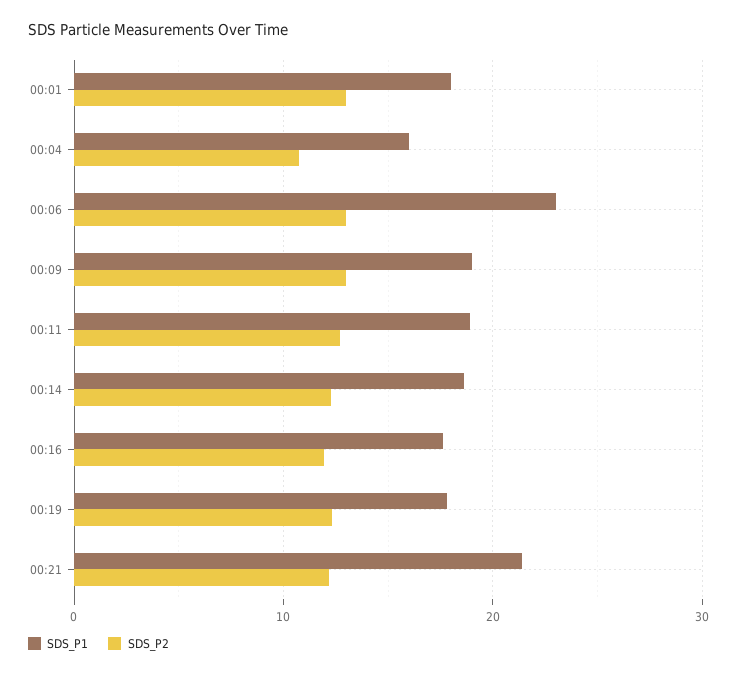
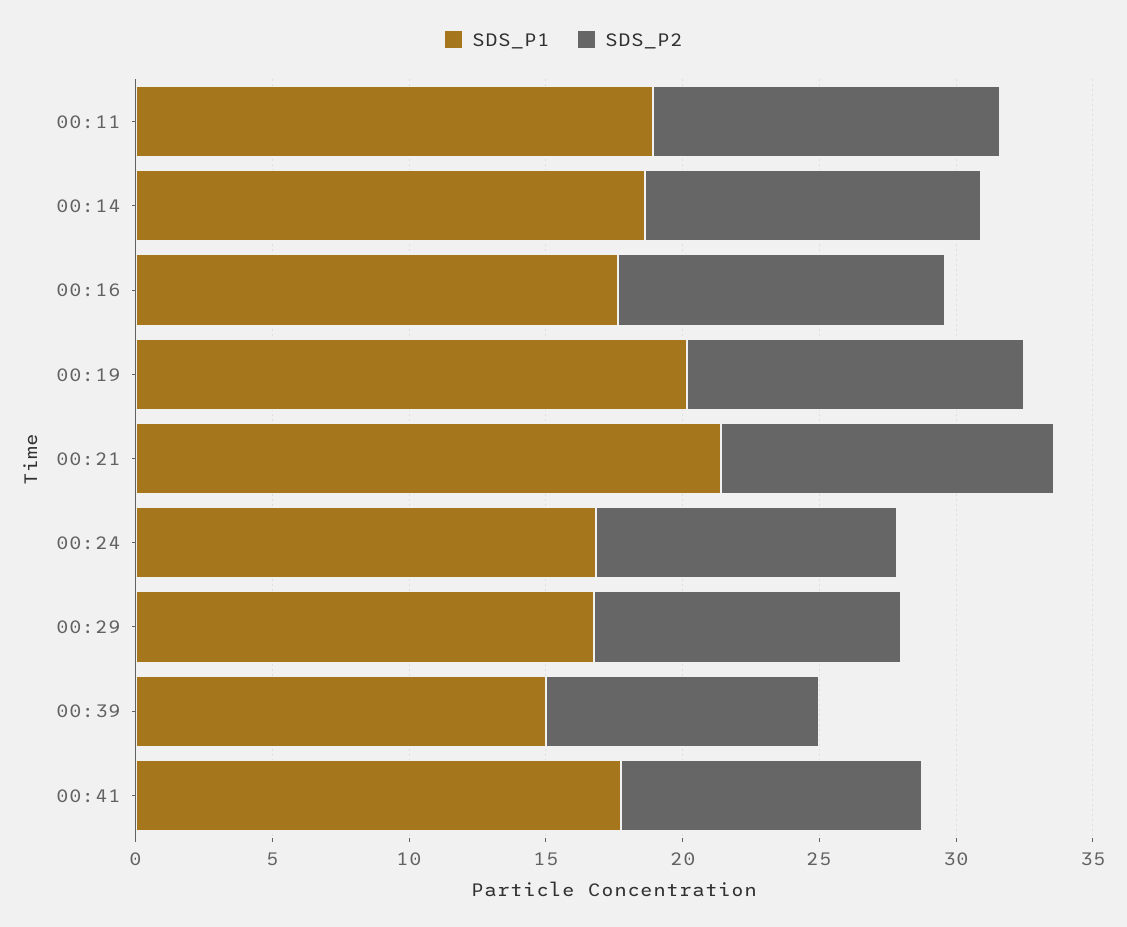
SDS_P1, 00:01: 18 -> none
SDS_P2, 00:01: 13 -> none
SDS_P1, 00:04: 16 -> none
SDS_P2, 00:04: 11 -> none
SDS_P1, 00:06: 23 -> none
SDS_P2, 00:06: 13 -> none
SDS_P1, 00:09: 19 -> none
SDS_P2, 00:09: 13 -> none
SDS_P1, 00:19: 18 -> 20
SDS_P1, 00:24: none -> 17
SDS_P2, 00:24: none -> 11
SDS_P1, 00:29: none -> 17
SDS_P2, 00:29: none -> 11
SDS_P1, 00:39: none -> 15
SDS_P2, 00:39: none -> 10
SDS_P1, 00:41: none -> 18
SDS_P2, 00:41: none -> 11

